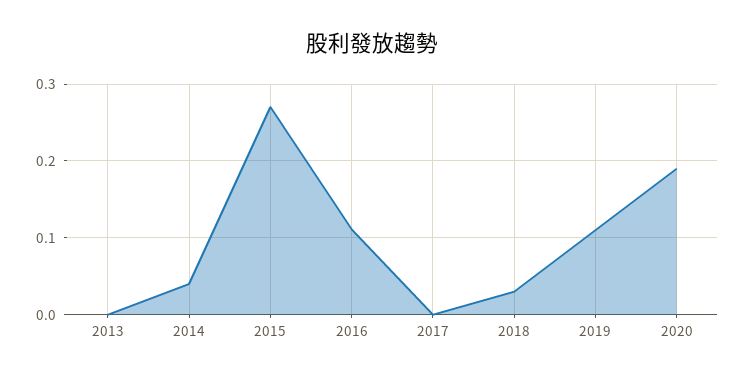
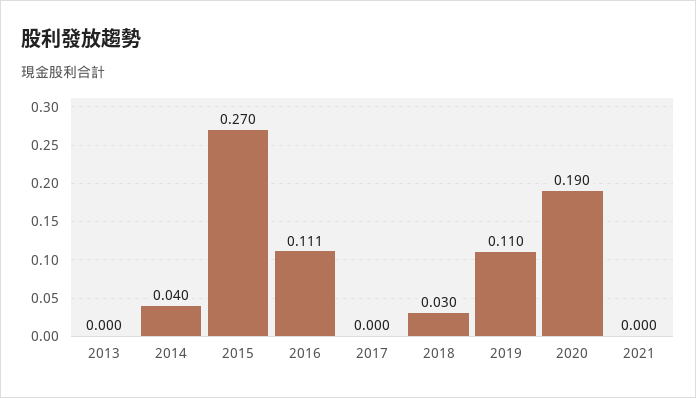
2021: none -> 0

